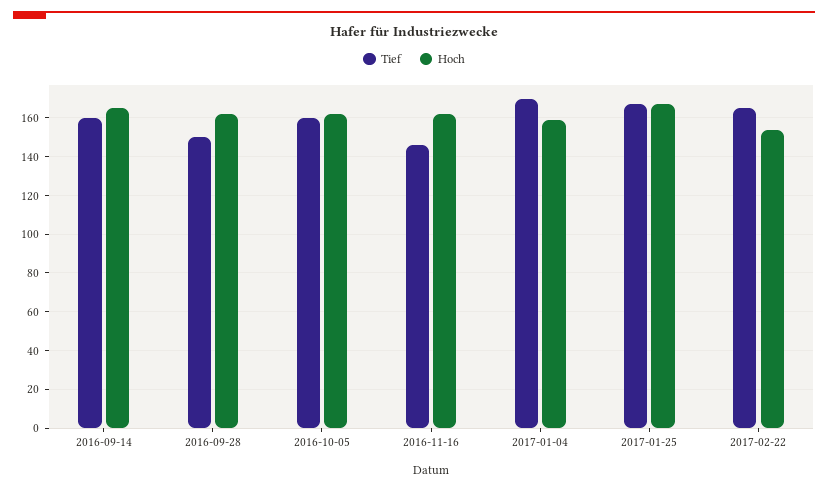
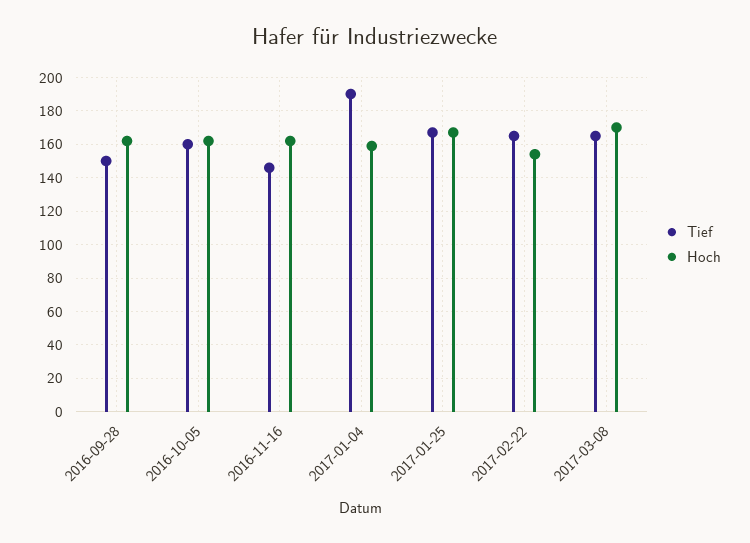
Tief, 2016-09-14: 160 -> none
Hoch, 2016-09-14: 165 -> none
Tief, 2017-01-04: 170 -> 190
Tief, 2017-03-08: none -> 165
Hoch, 2017-03-08: none -> 170

